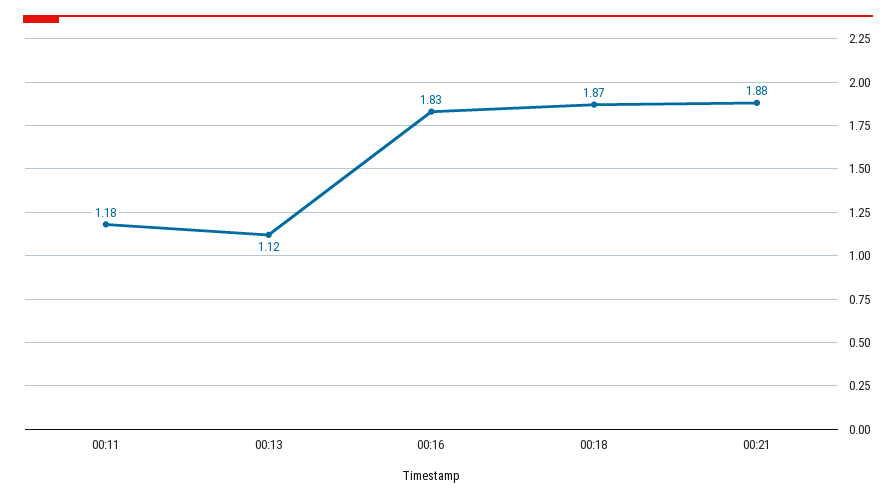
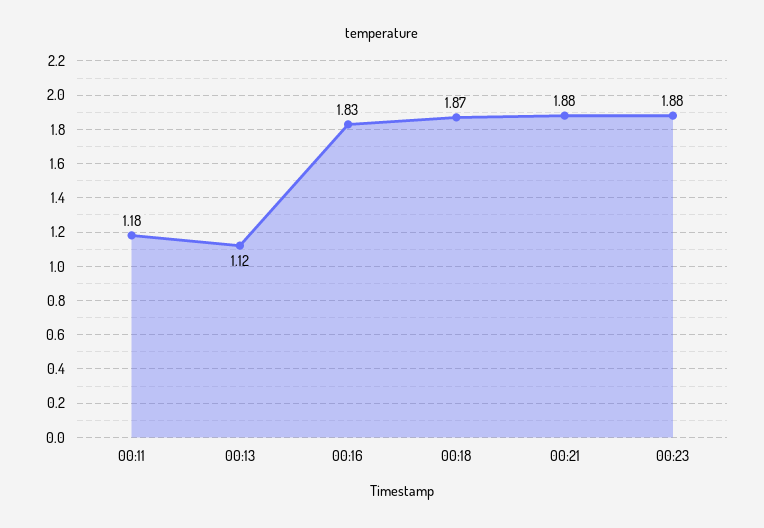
00:23: none -> 1.88

